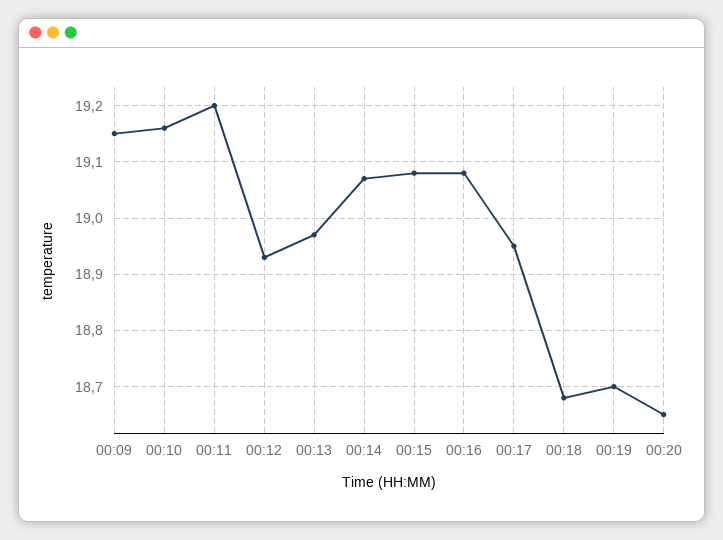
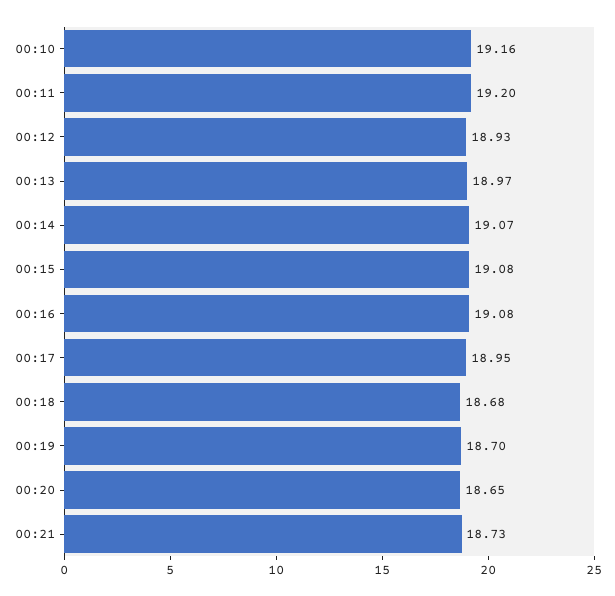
00:09: 19.15 -> none
00:21: none -> 18.73

